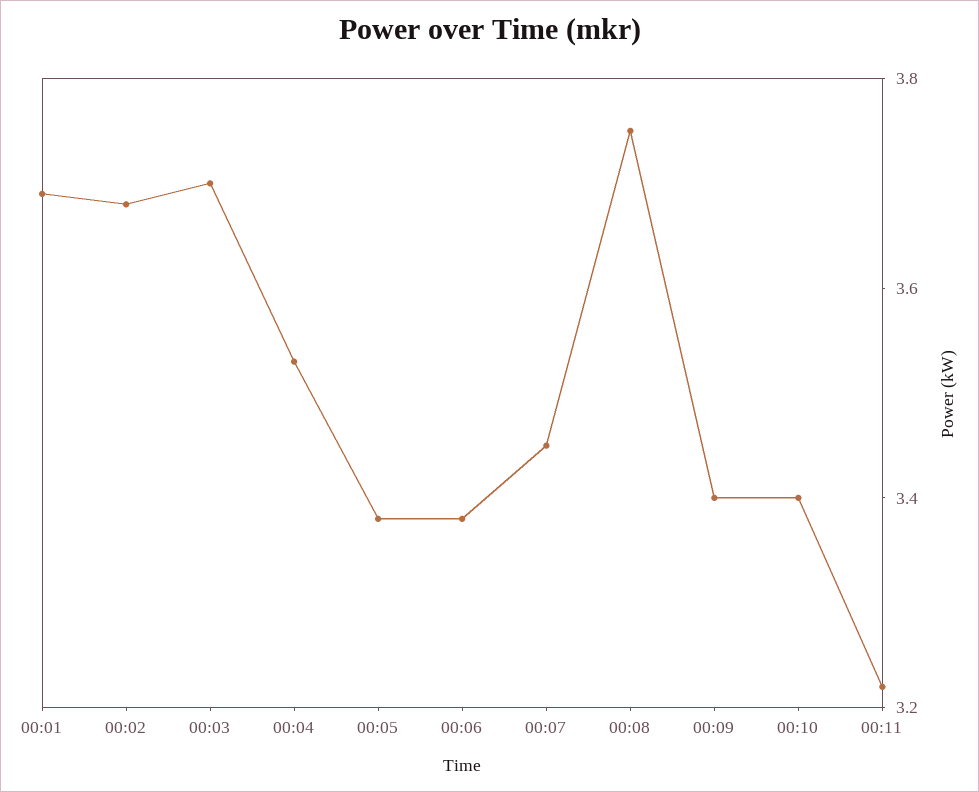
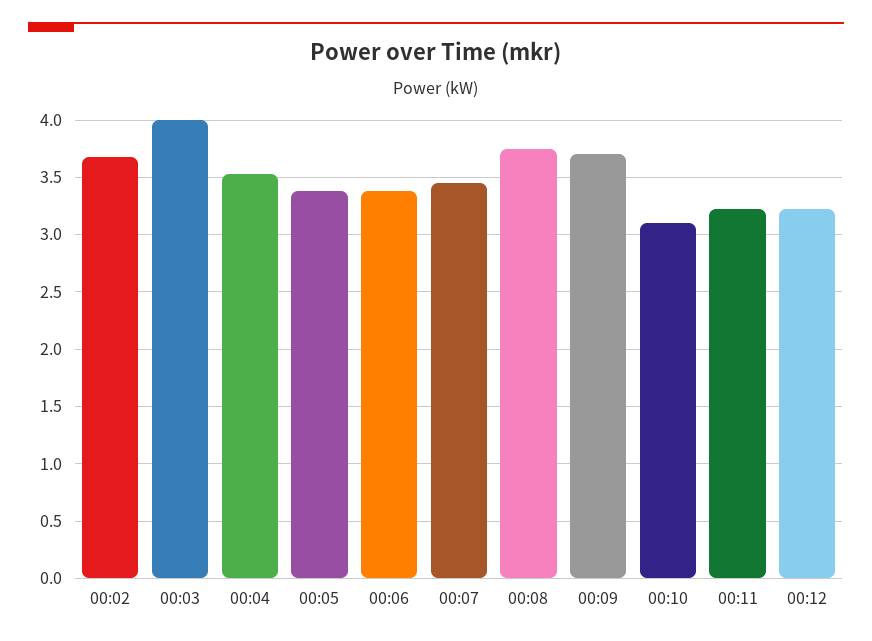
00:01: 3.7 -> none
00:03: 3.7 -> 4
00:09: 3.4 -> 3.7
00:10: 3.4 -> 3.1
00:12: none -> 3.2

